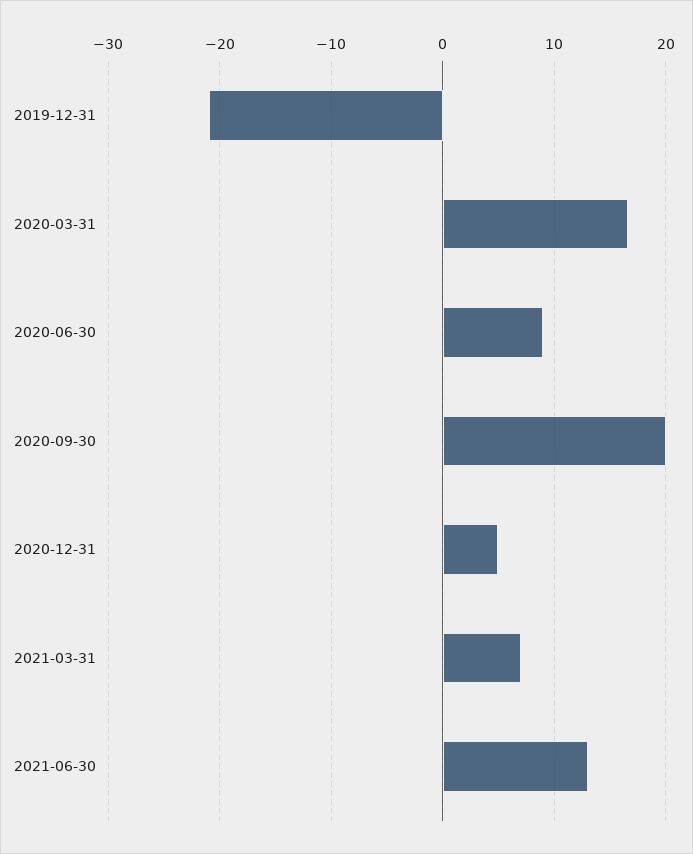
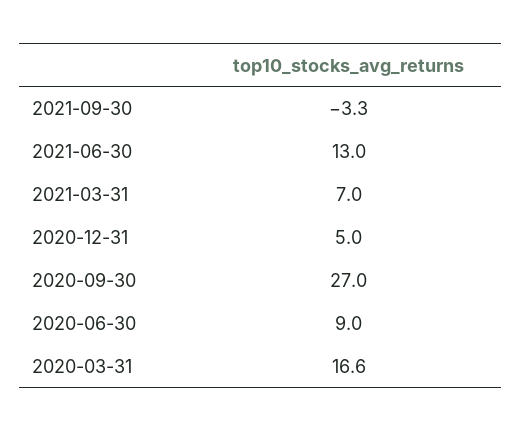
2019-12-31: -21 -> none
2020-09-30: 20 -> 27
2021-09-30: none -> -3.3

